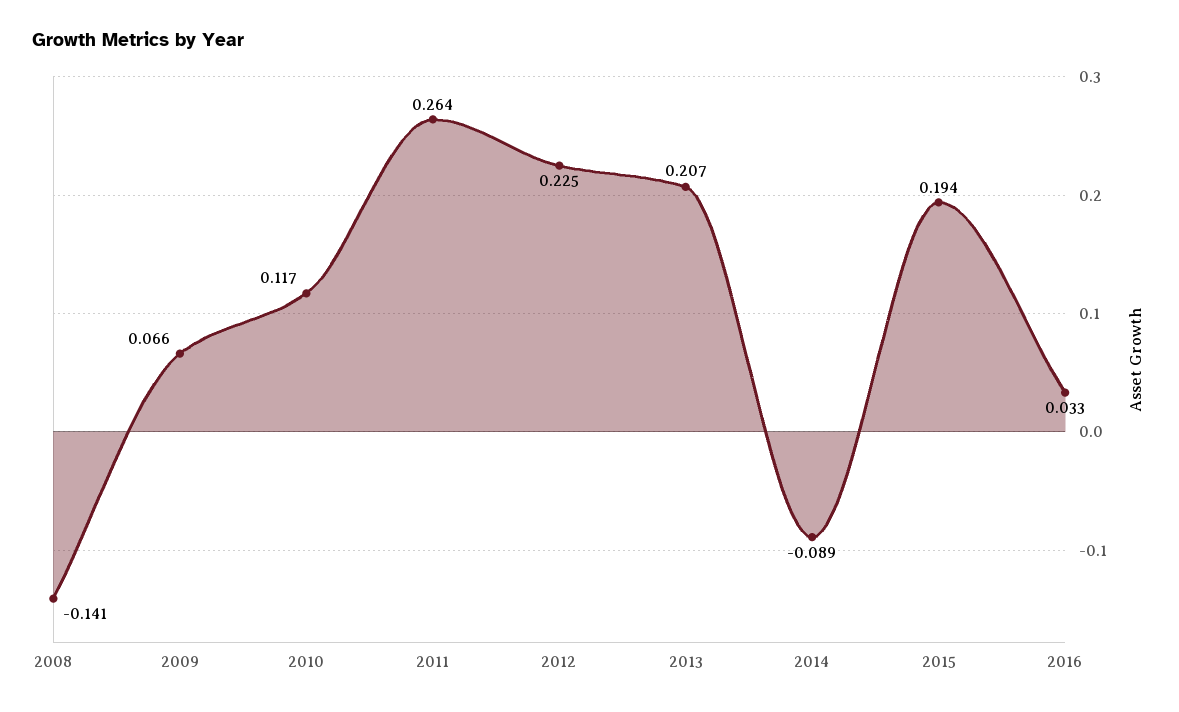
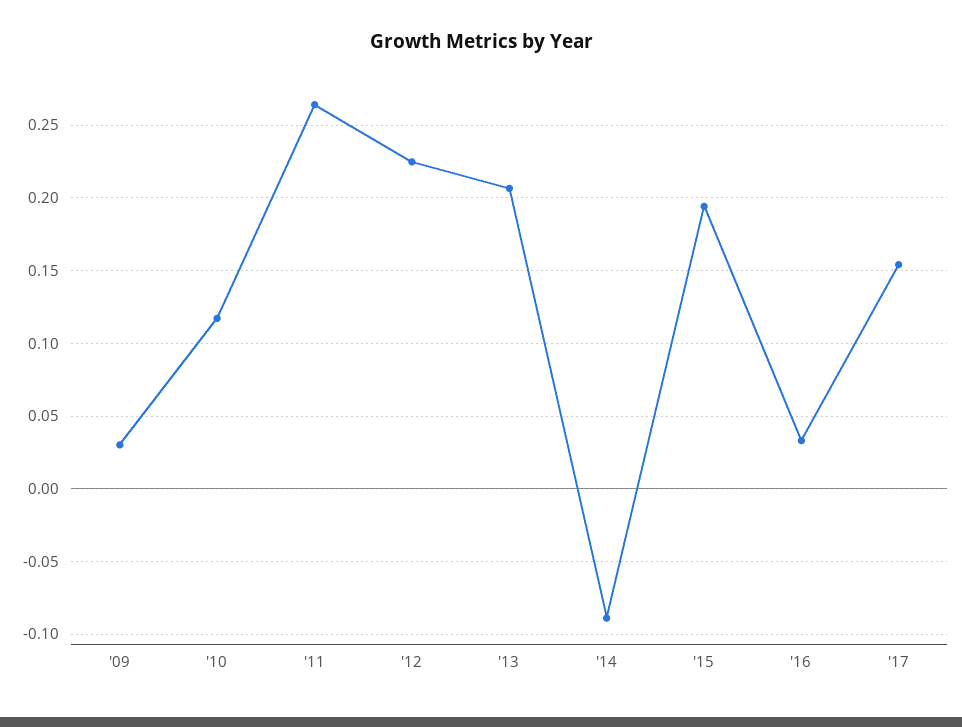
2008: -0.141 -> none
2009: 0.066 -> 0.03
'17: none -> 0.155

